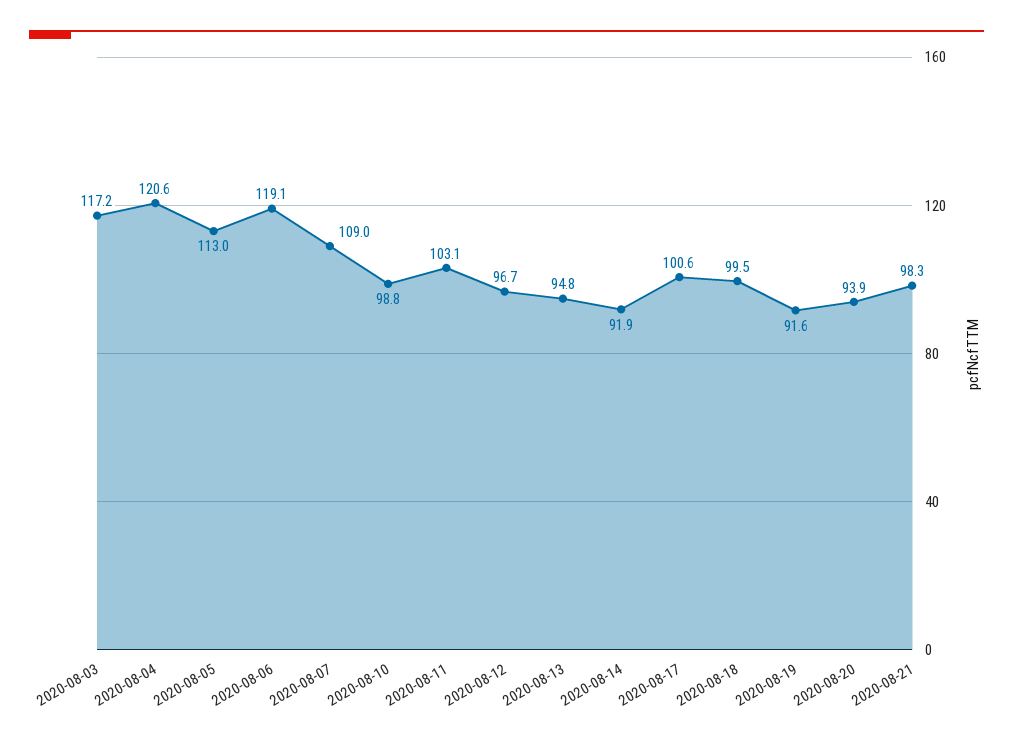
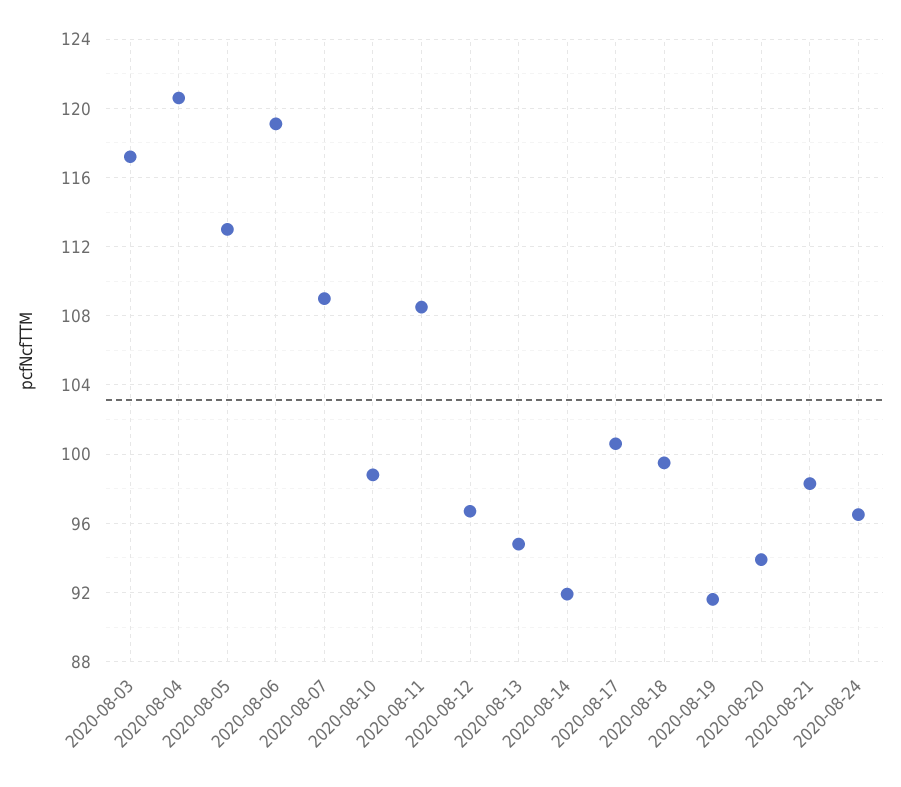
2020-08-11: 103.1 -> 108.5
2020-08-24: none -> 96.5

